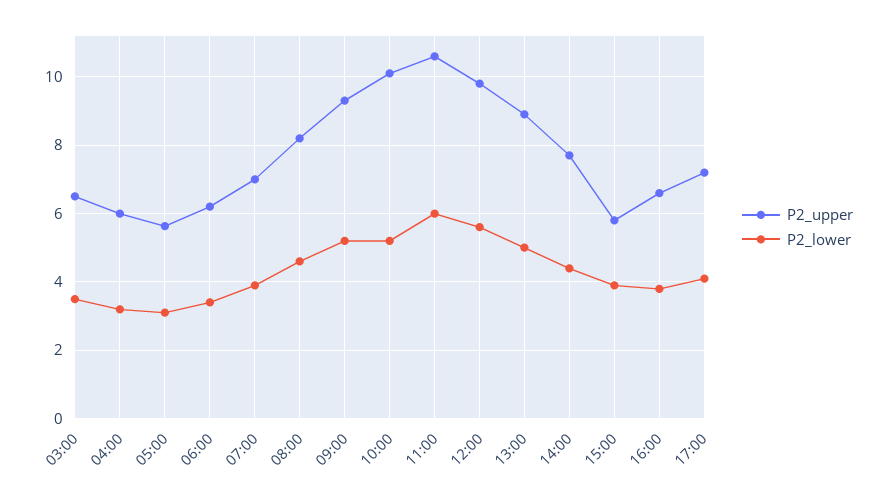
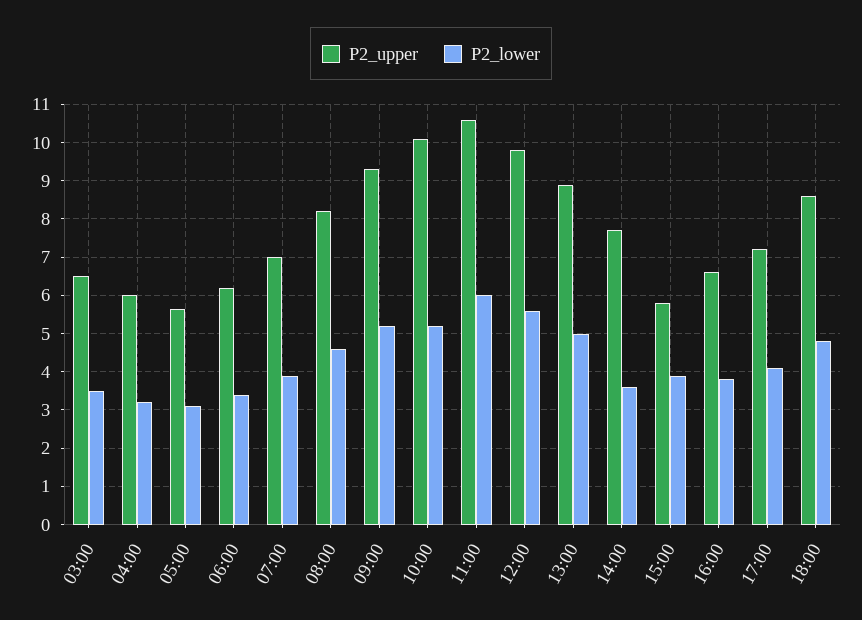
P2_lower, 14:00: 4.4 -> 3.6
P2_upper, 18:00: none -> 8.6
P2_lower, 18:00: none -> 4.8

